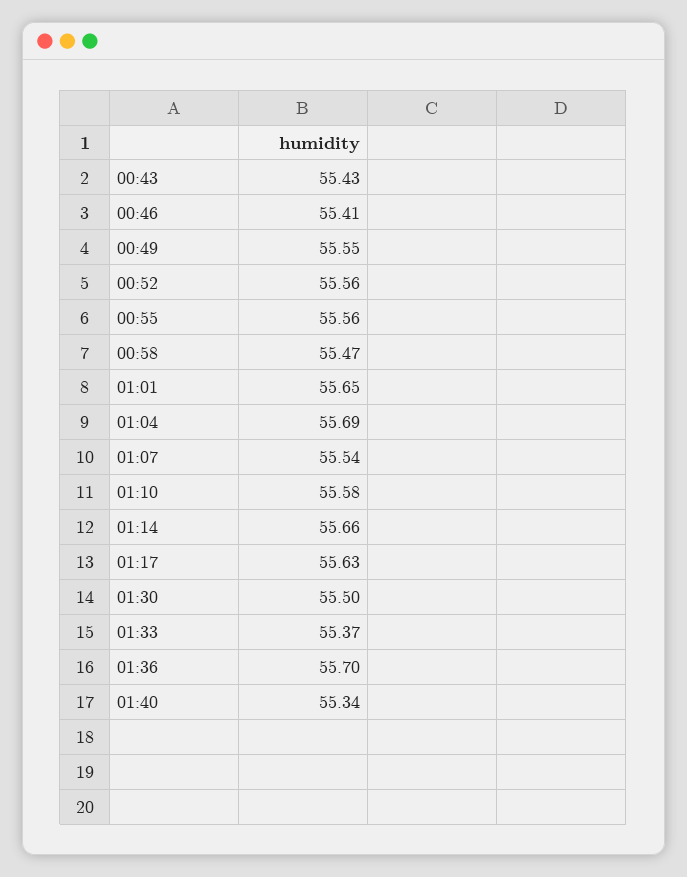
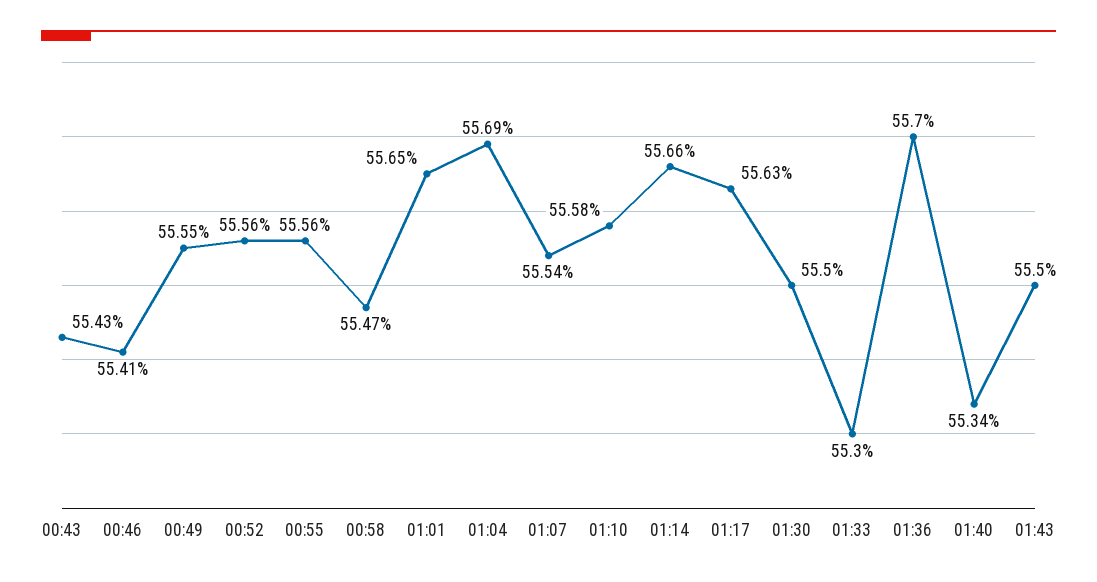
01:33: 55.37 -> 55.3
01:43: none -> 55.5

